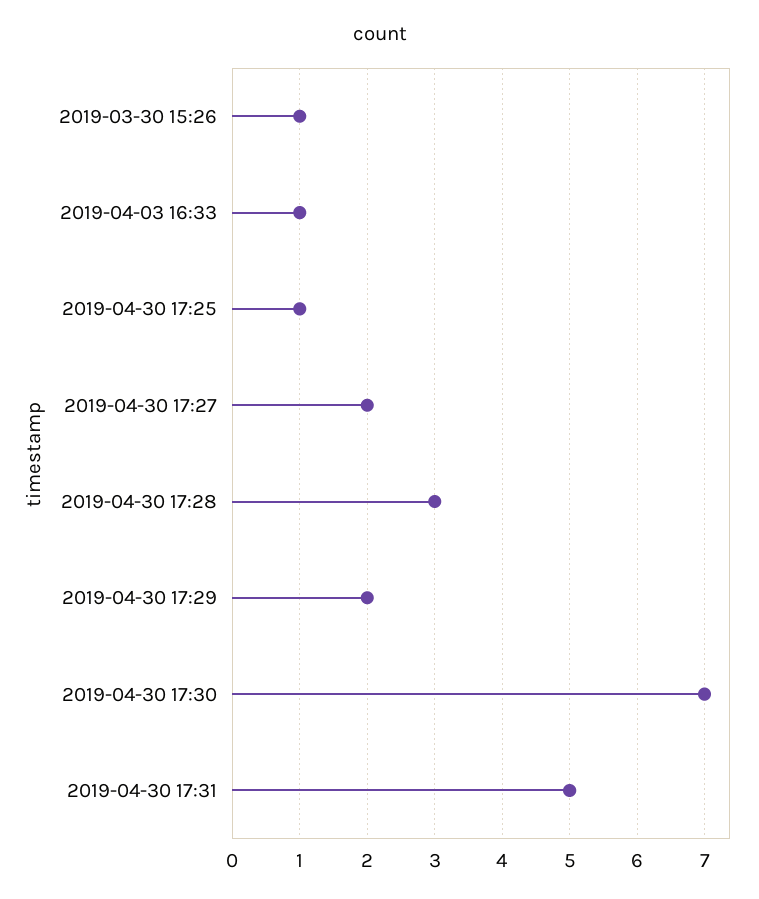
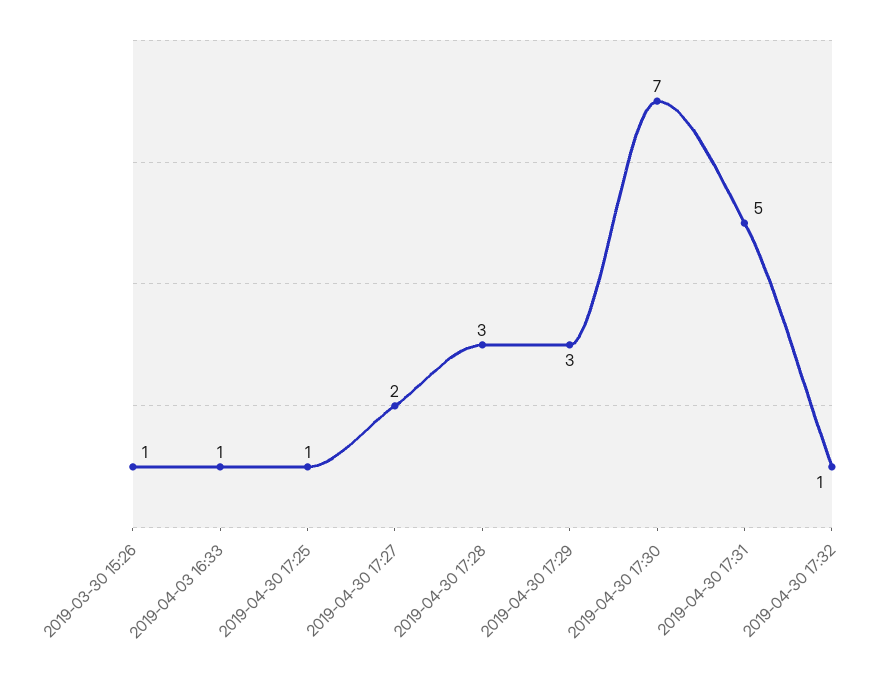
2019-04-30 17:29: 2 -> 3
2019-04-30 17:32: none -> 1

